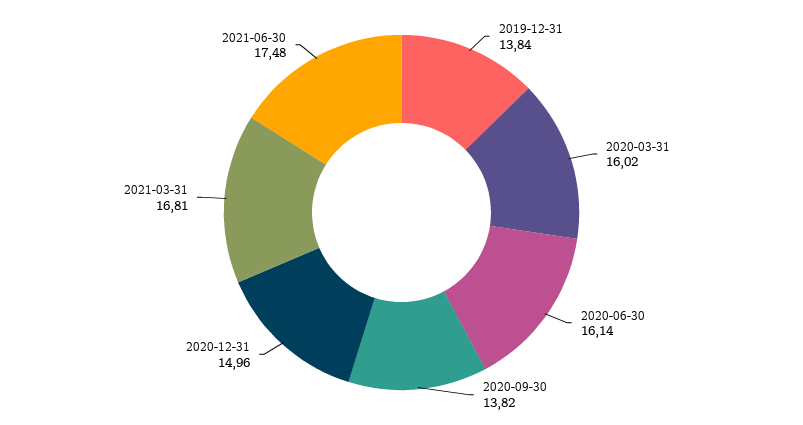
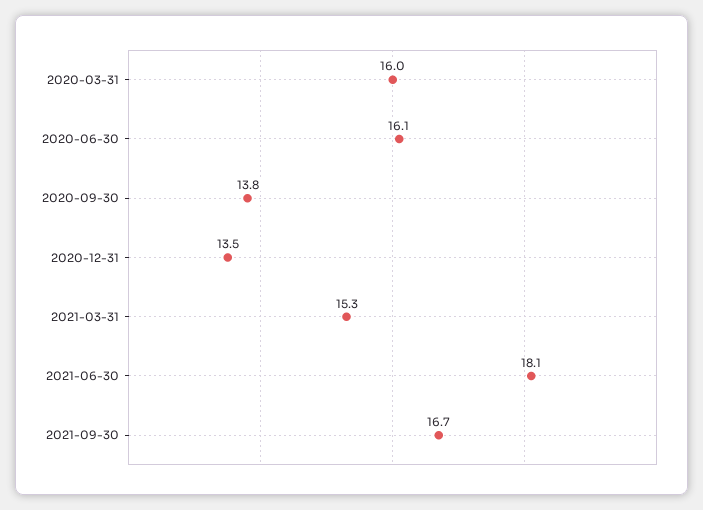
2019-12-31: 13.84 -> none
2020-12-31: 14.96 -> 13.5
2021-03-31: 16.81 -> 15.3
2021-06-30: 17.48 -> 18.1
2021-09-30: none -> 16.7

